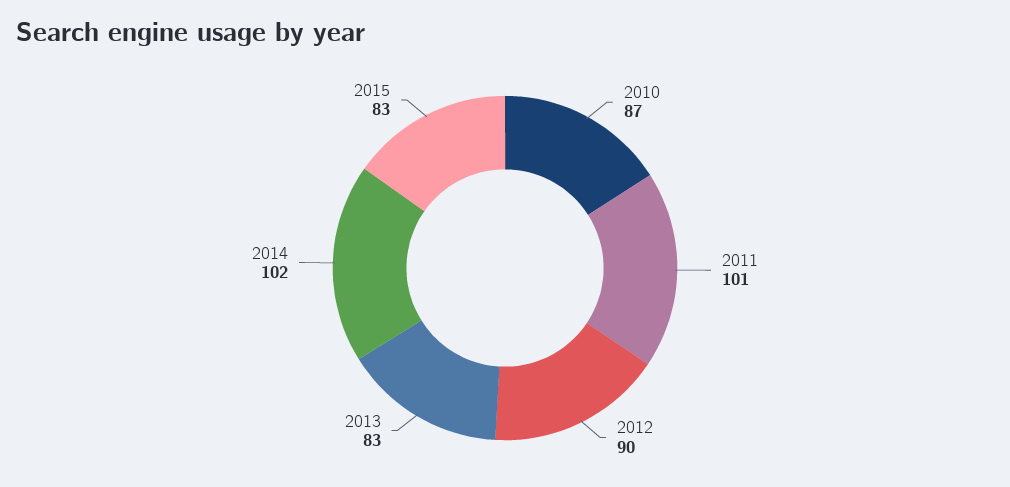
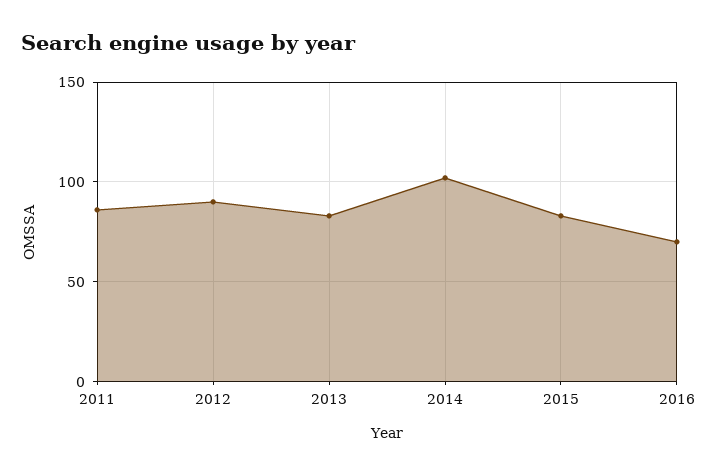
2010: 87 -> none
2011: 101 -> 85
2016: none -> 70

